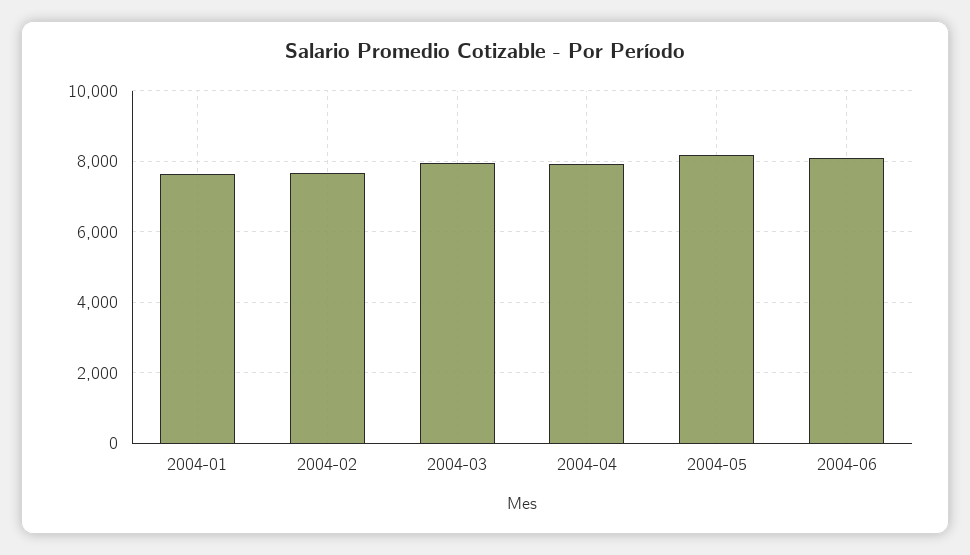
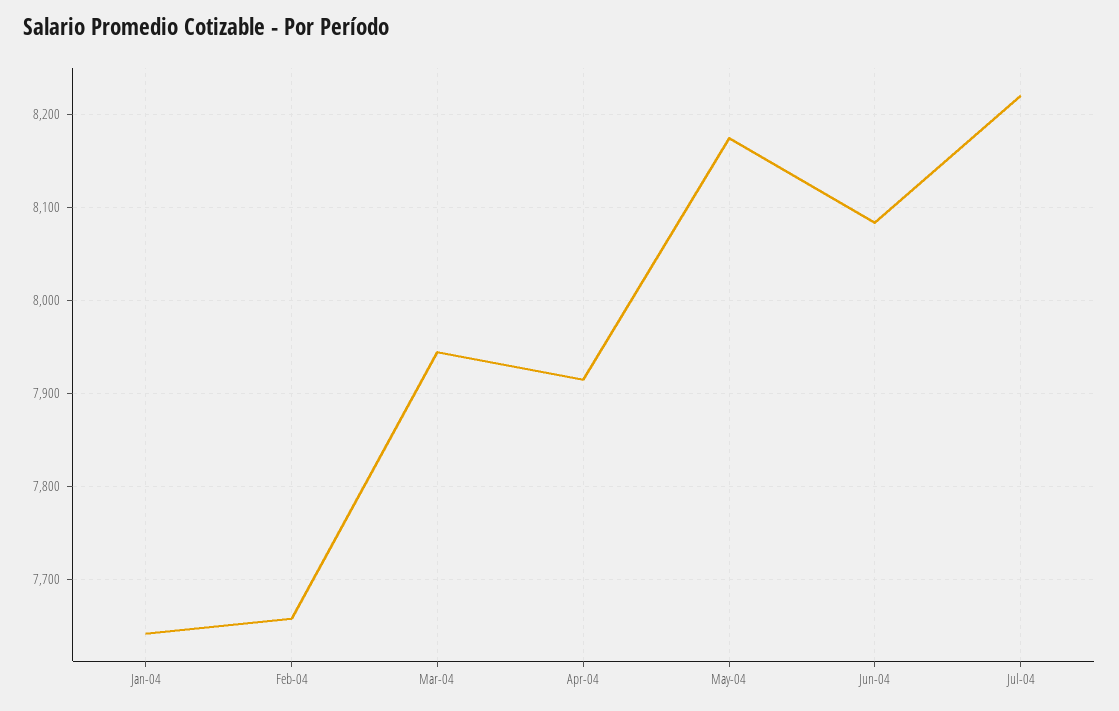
Jul-04: none -> 8220

